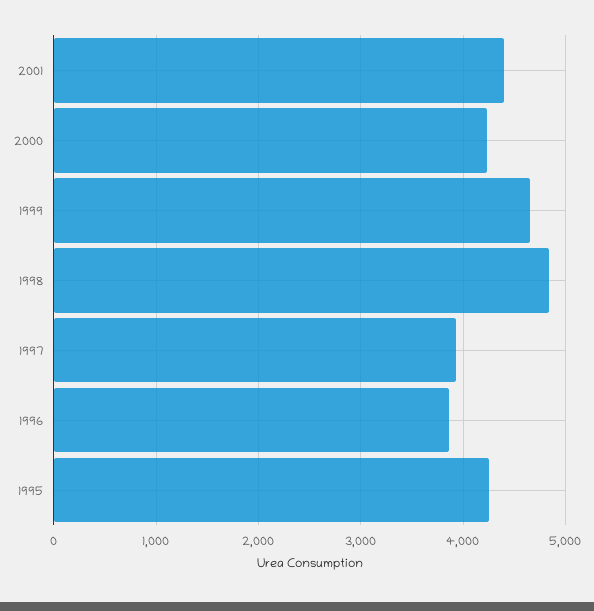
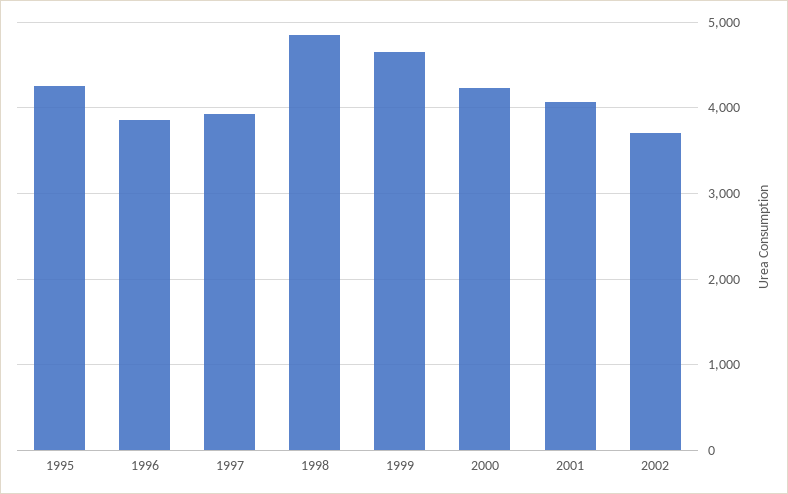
2001: 4400 -> 4100
2002: none -> 3700

